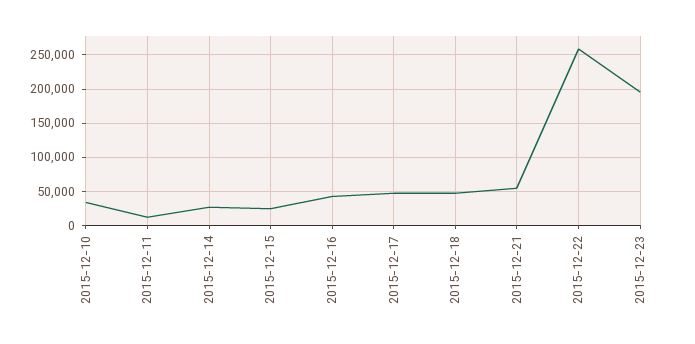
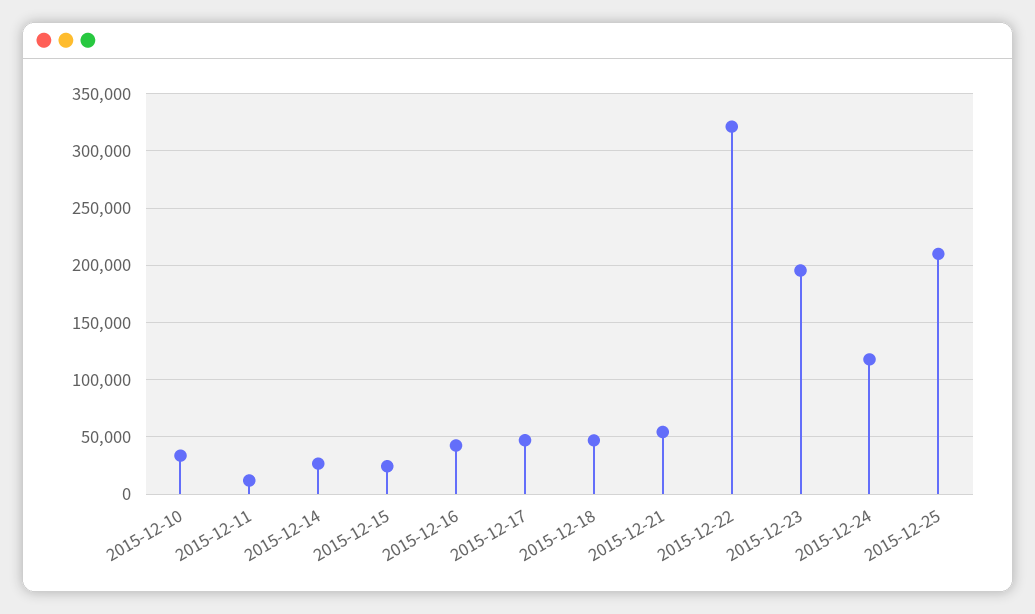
2015-12-22: 260000 -> 320000
2015-12-24: none -> 120000
2015-12-25: none -> 210000

